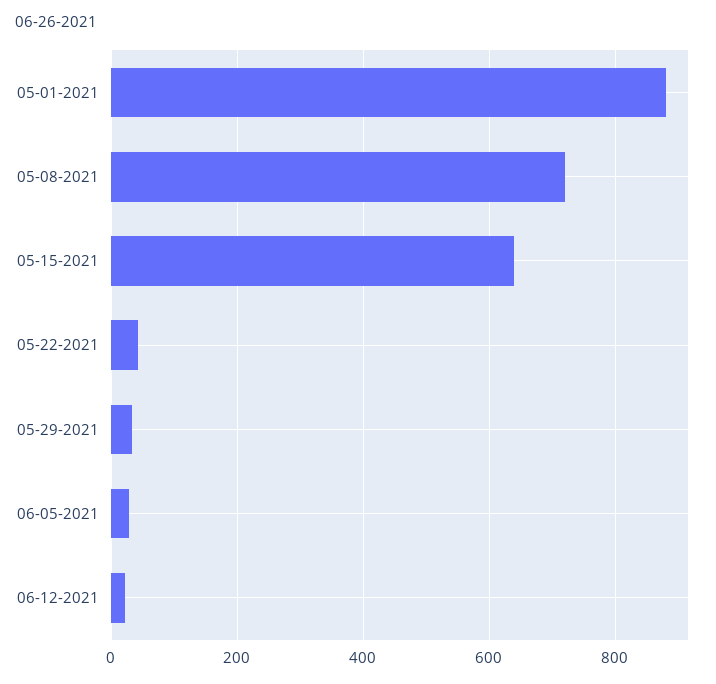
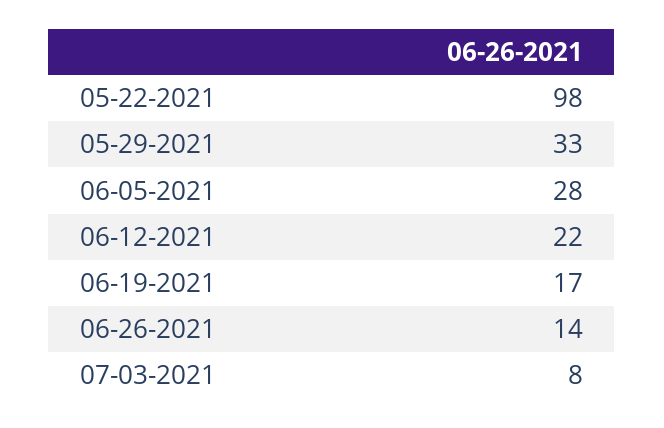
05-01-2021: 880 -> none
05-08-2021: 720 -> none
05-15-2021: 640 -> none
05-22-2021: 40 -> 98
06-19-2021: none -> 17
06-26-2021: none -> 14
07-03-2021: none -> 8

